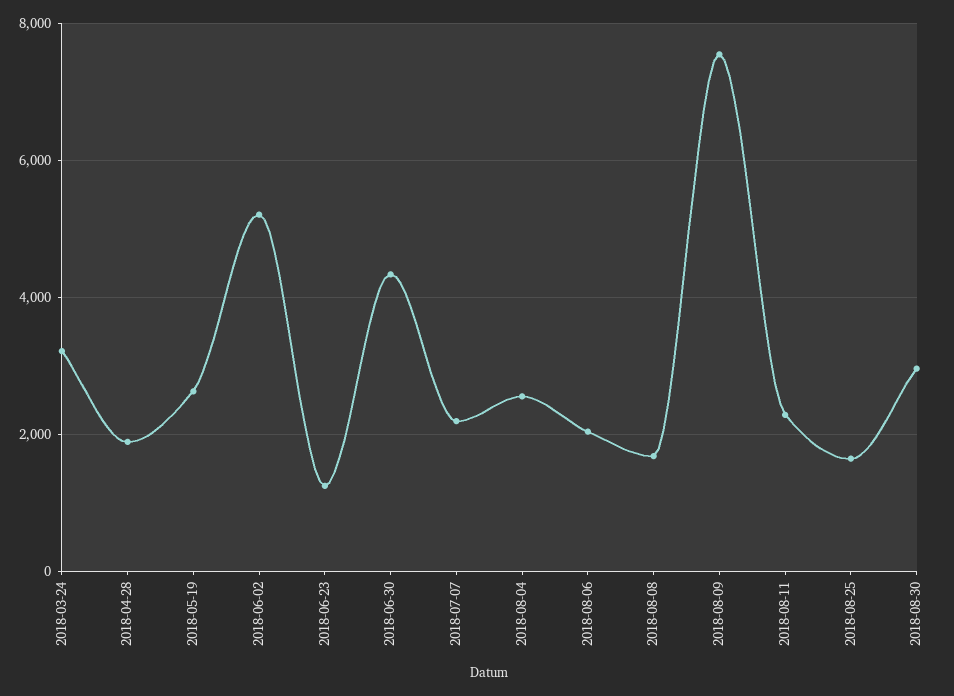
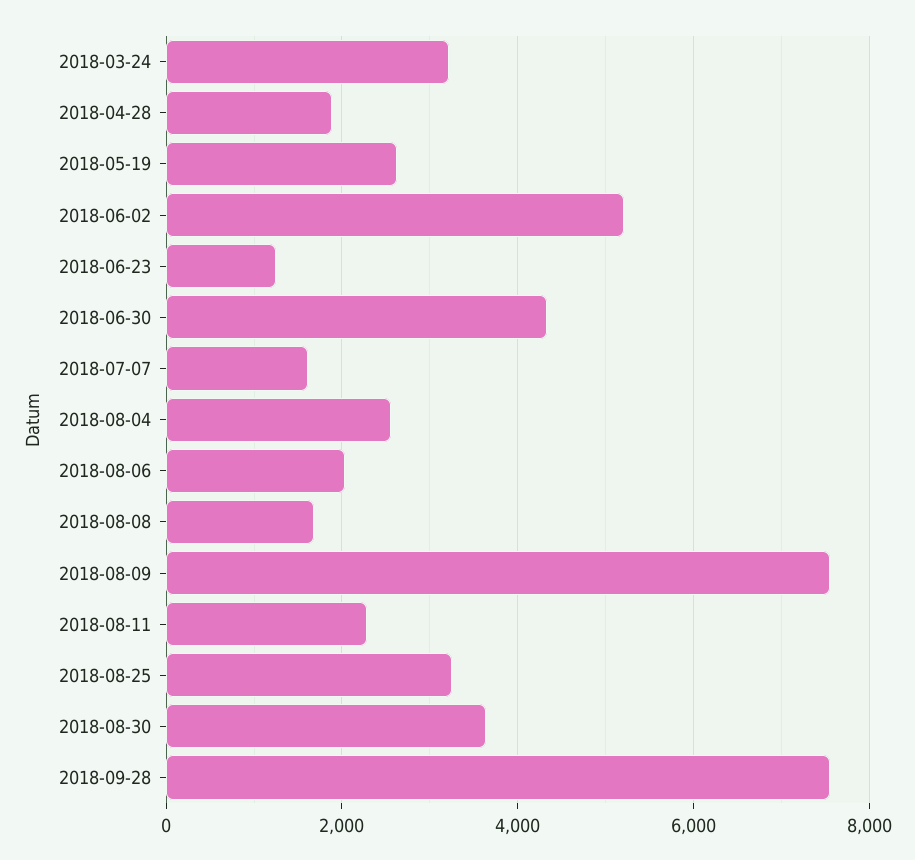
2018-07-07: 2200 -> 1600
2018-08-25: 1600 -> 3200
2018-08-30: 3000 -> 3600
2018-09-28: none -> 7600

